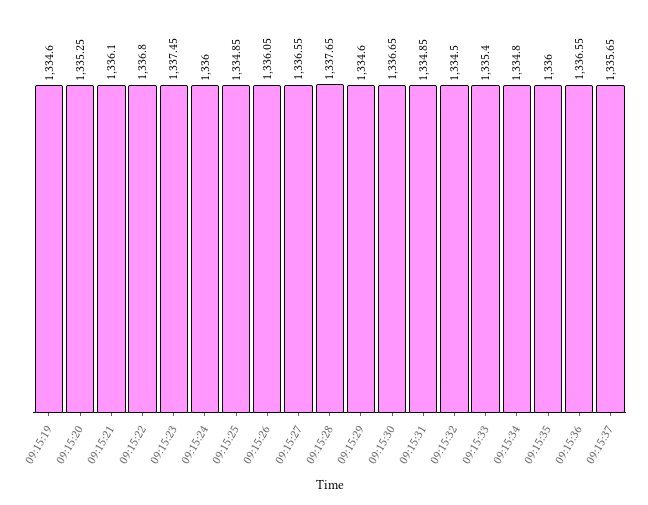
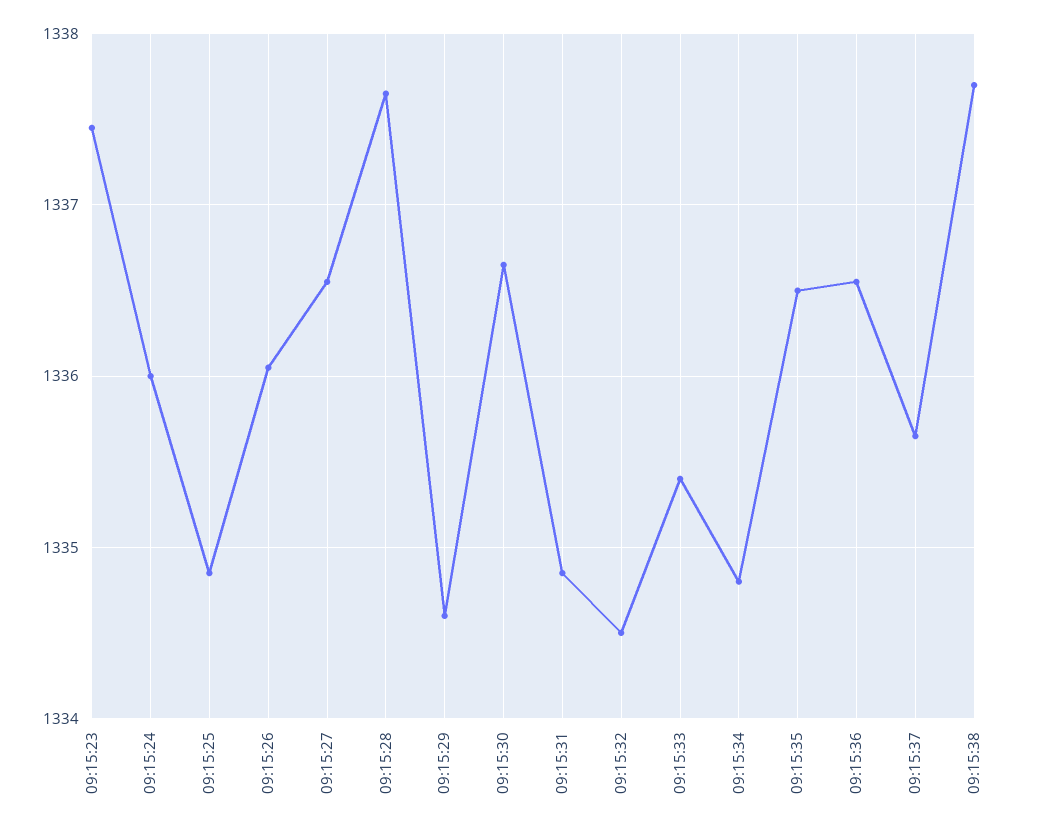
09:15:19: 1334.6 -> none
09:15:20: 1335.25 -> none
09:15:21: 1336.1 -> none
09:15:22: 1336.8 -> none
09:15:35: 1336 -> 1336.5
09:15:38: none -> 1337.7

